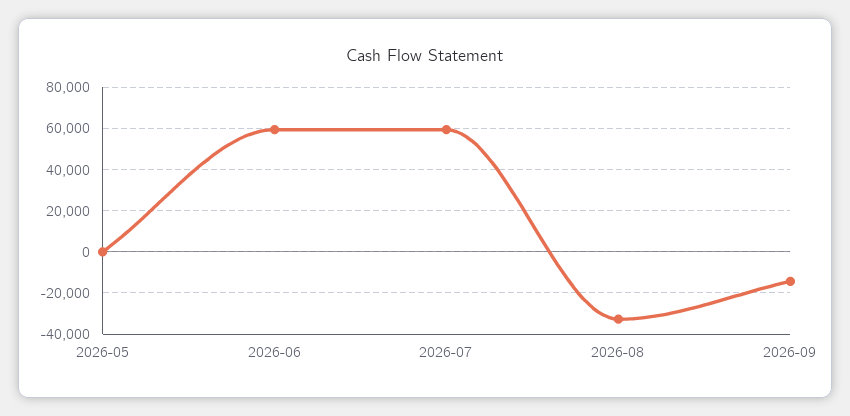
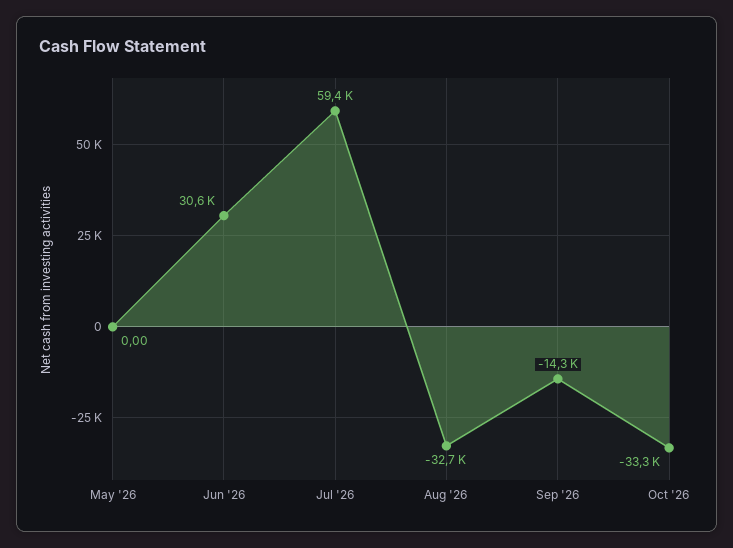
2026-06: 60000 -> 30600
Oct '26: none -> -33300

